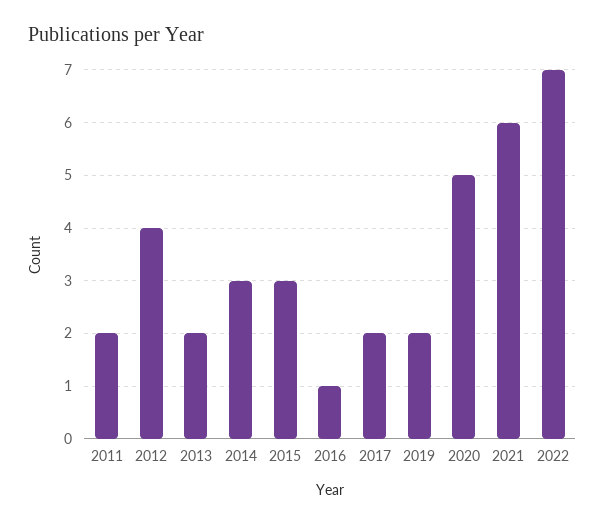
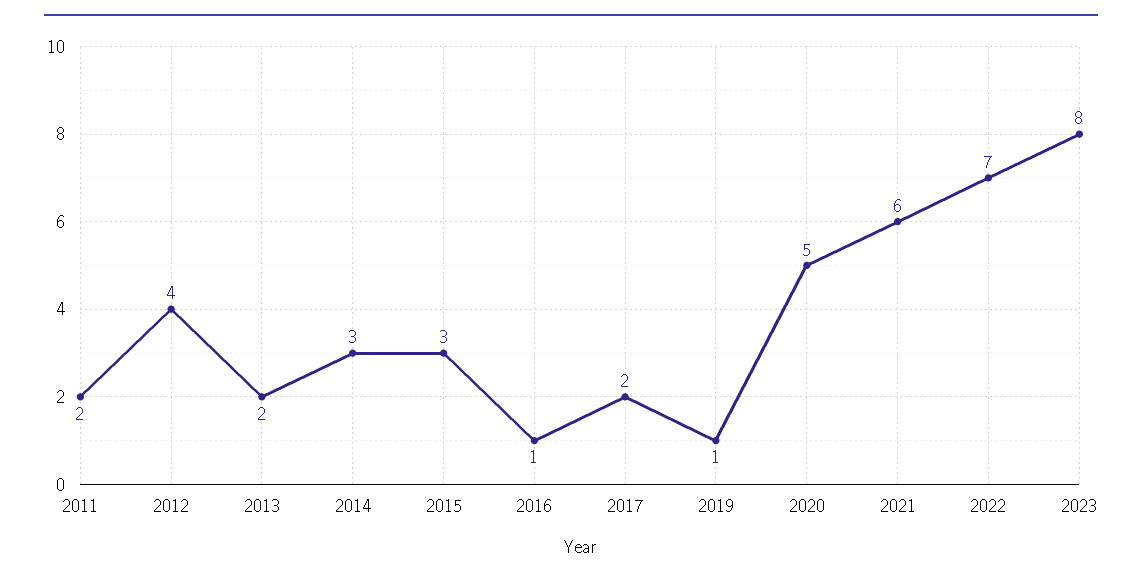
2019: 2 -> 1
2023: none -> 8

